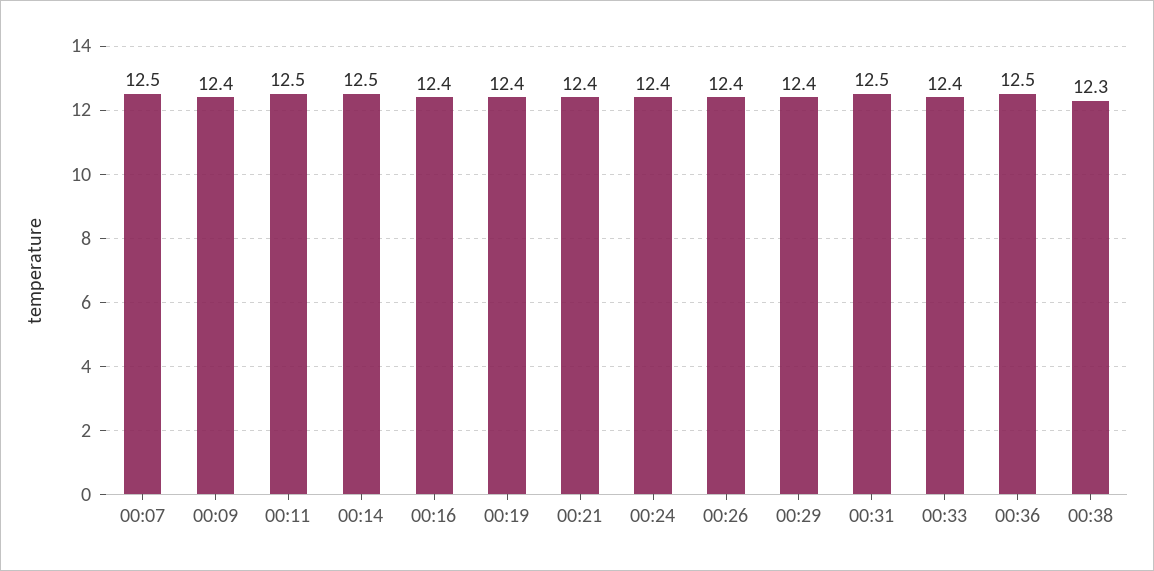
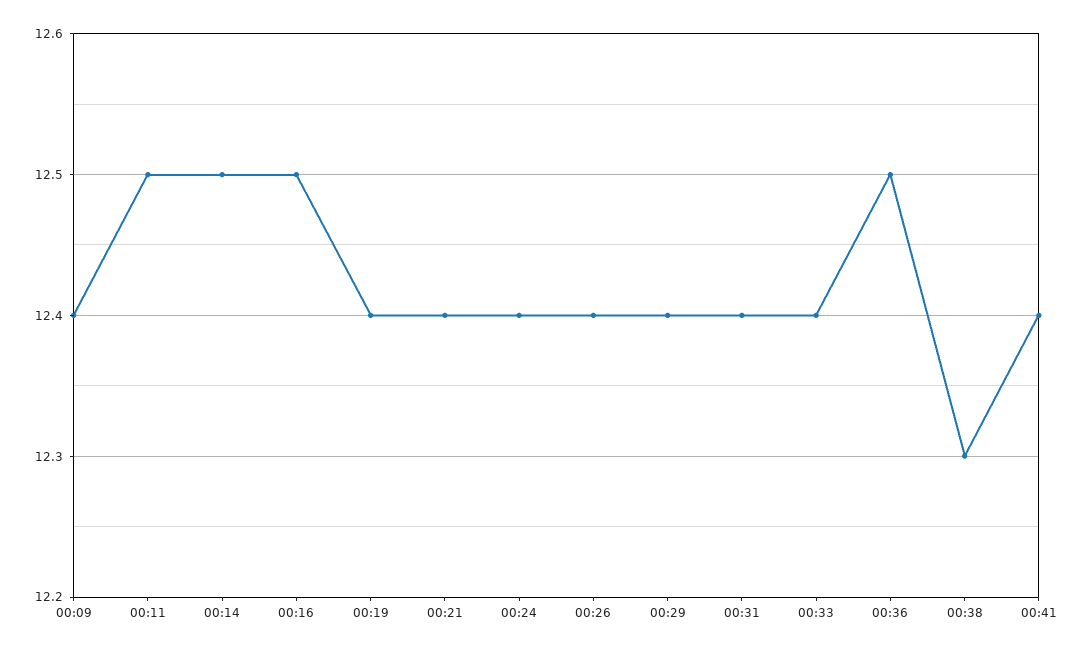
00:07: 12.5 -> none
00:16: 12.4 -> 12.5
00:31: 12.5 -> 12.4
00:41: none -> 12.4

